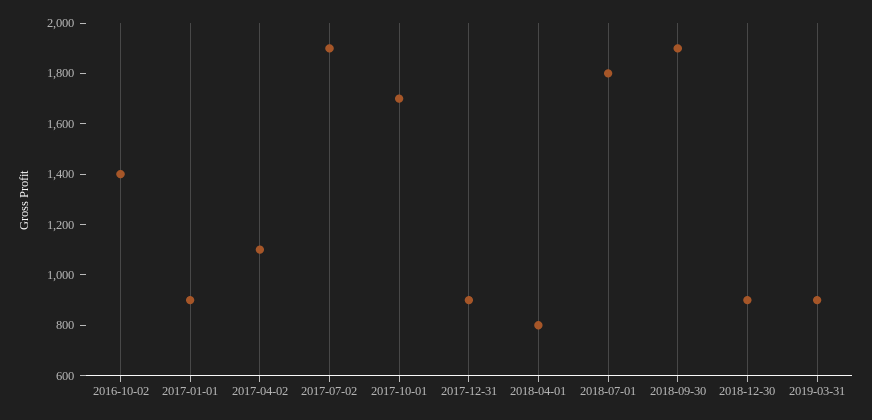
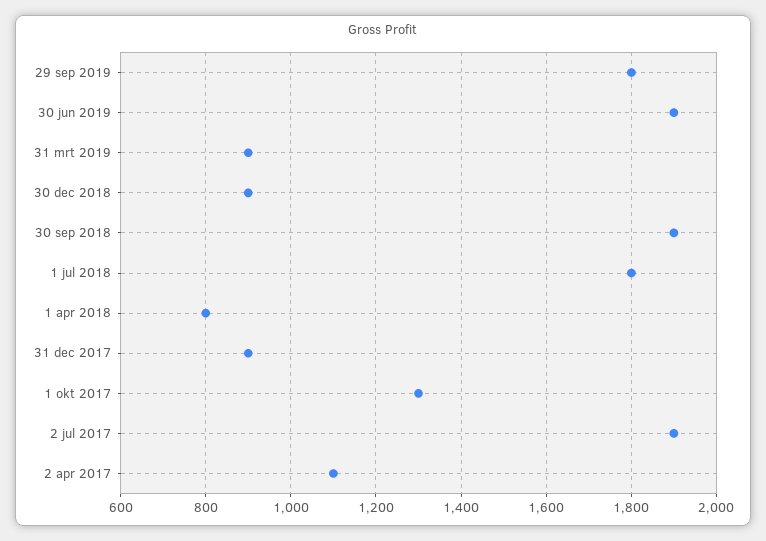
2016-10-02: 1400 -> none
2017-01-01: 900 -> none
2017-10-01: 1700 -> 1300
29 sep 2019: none -> 1800
30 jun 2019: none -> 1900

